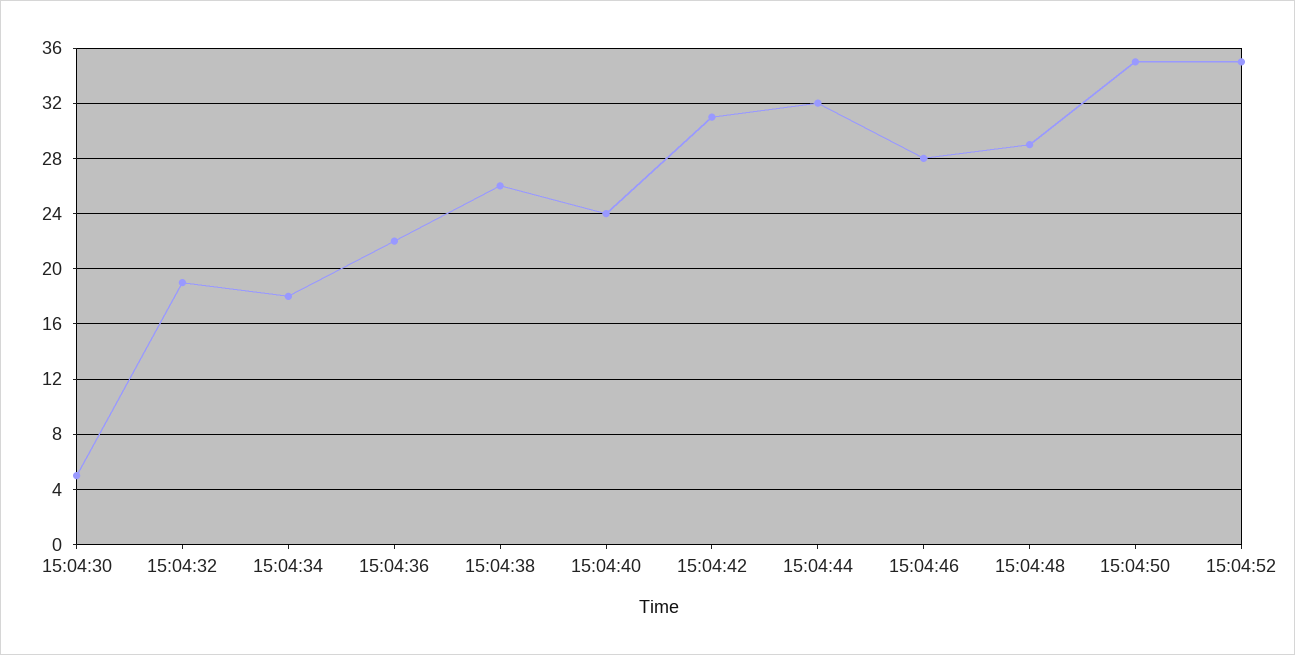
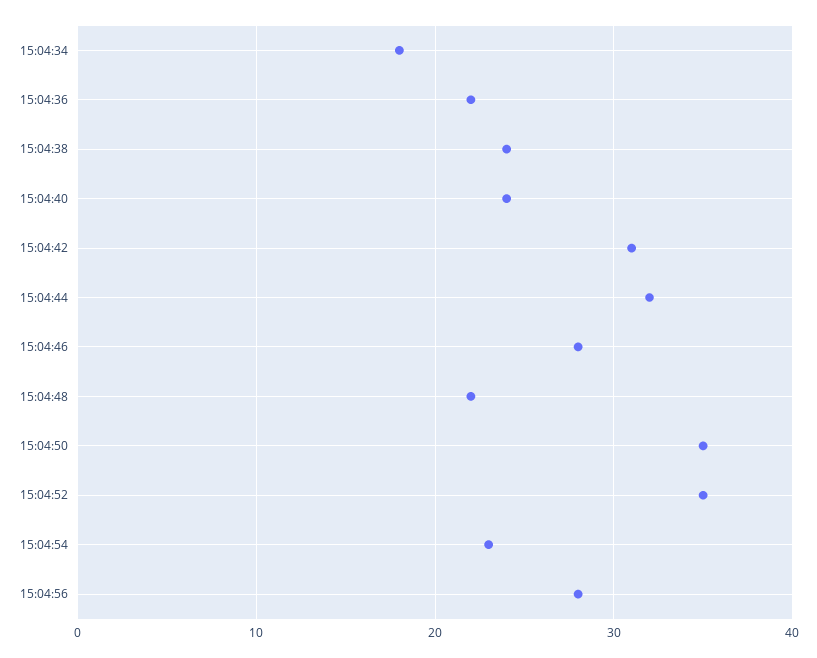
15:04:30: 5 -> none
15:04:32: 19 -> none
15:04:38: 26 -> 24
15:04:48: 29 -> 22
15:04:54: none -> 23
15:04:56: none -> 28

